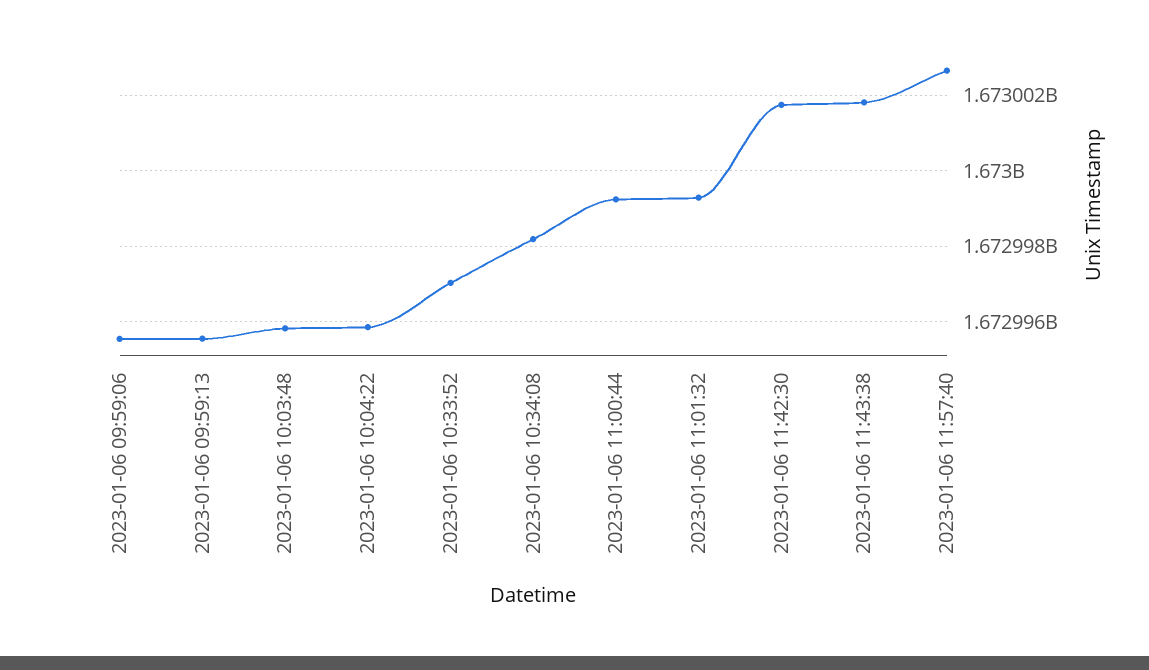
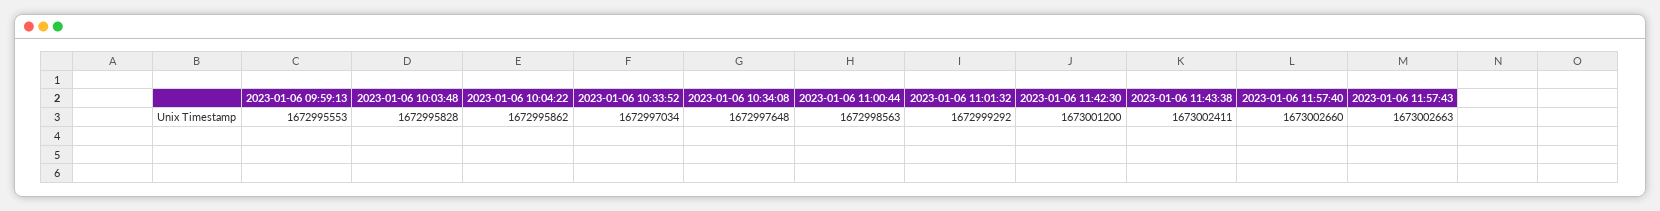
2023-01-06 09:59:06: 1672995600 -> none
2023-01-06 10:34:08: 1672998200 -> 1672997648
2023-01-06 11:00:44: 1672999200 -> 1672998563
2023-01-06 11:42:30: 1673001800 -> 1673001200
2023-01-06 11:43:38: 1673001800 -> 1673002411
2023-01-06 11:57:43: none -> 1673002663

